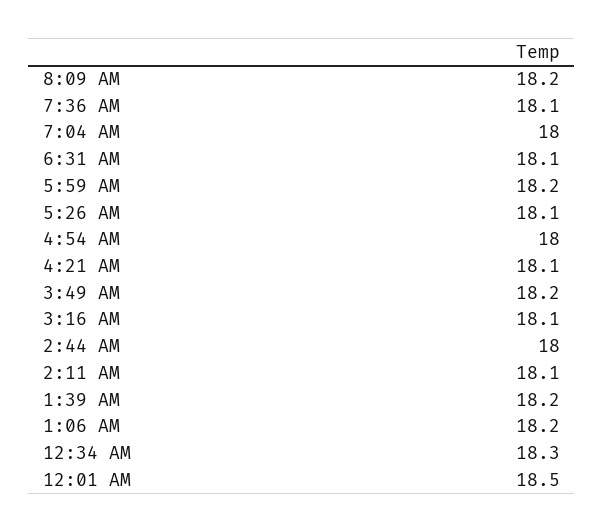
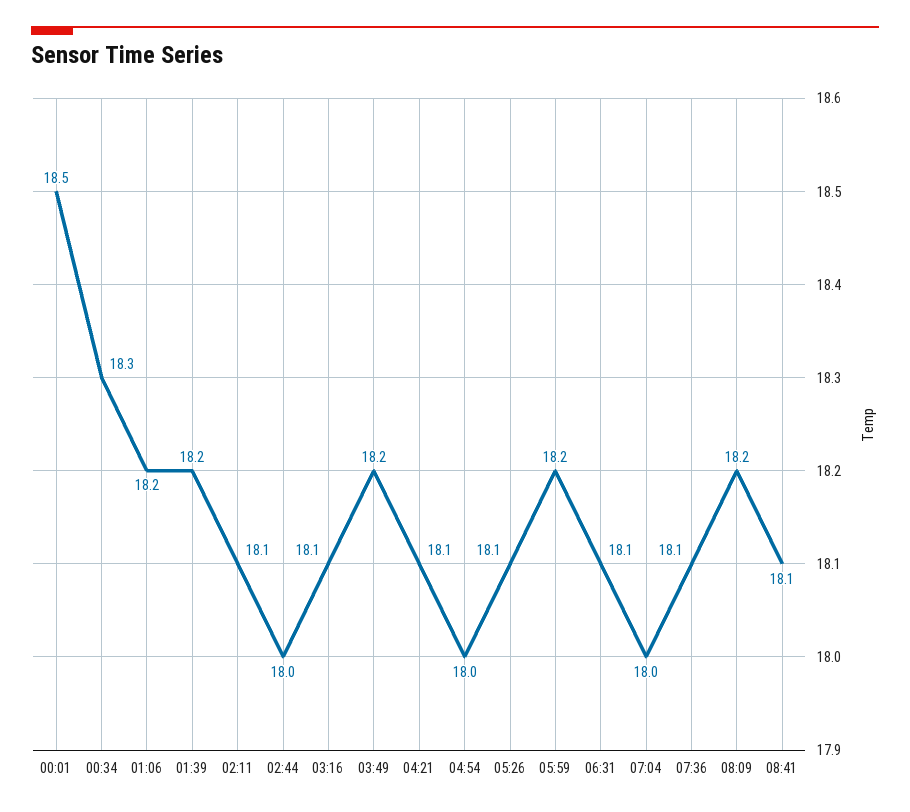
08:41: none -> 18.1

